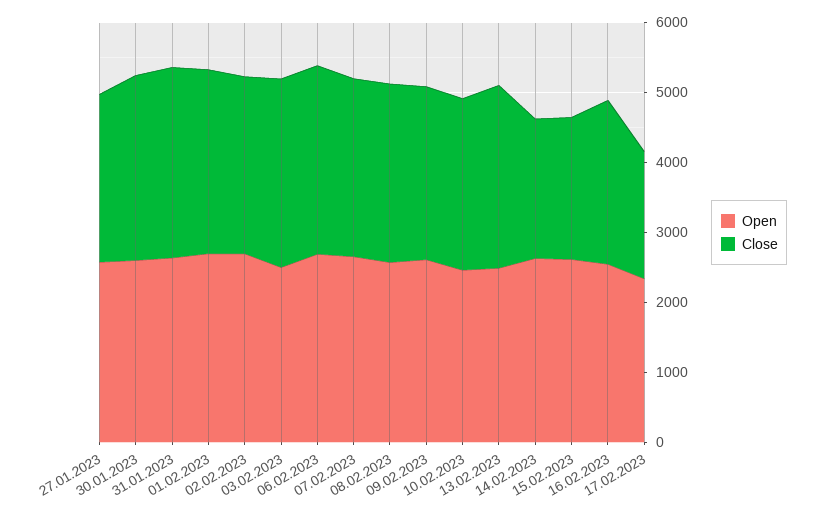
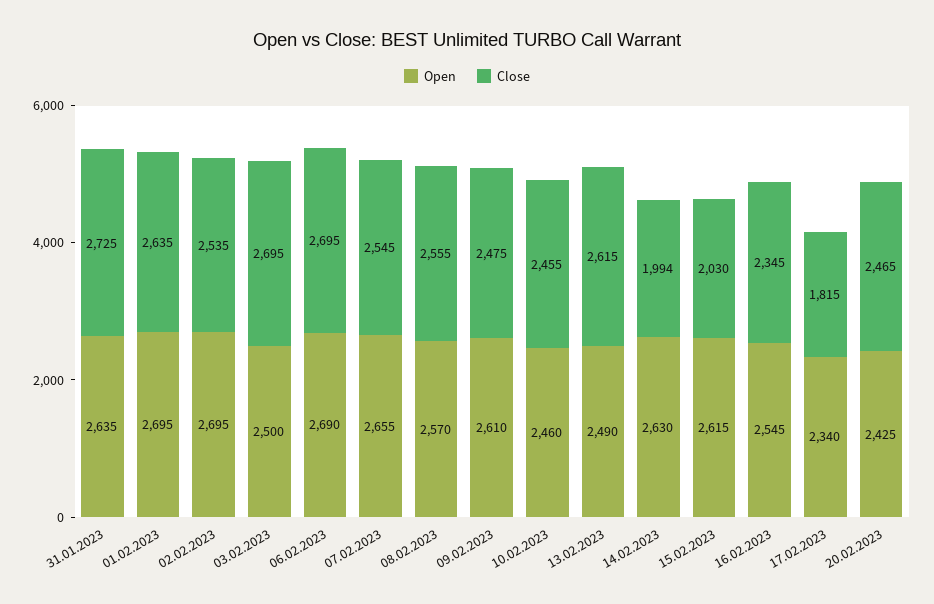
Open, 27.01.2023: 2600 -> none
Close, 27.01.2023: 2400 -> none
Open, 30.01.2023: 2600 -> none
Close, 30.01.2023: 2600 -> none
Open, 20.02.2023: none -> 2425
Close, 20.02.2023: none -> 2465

